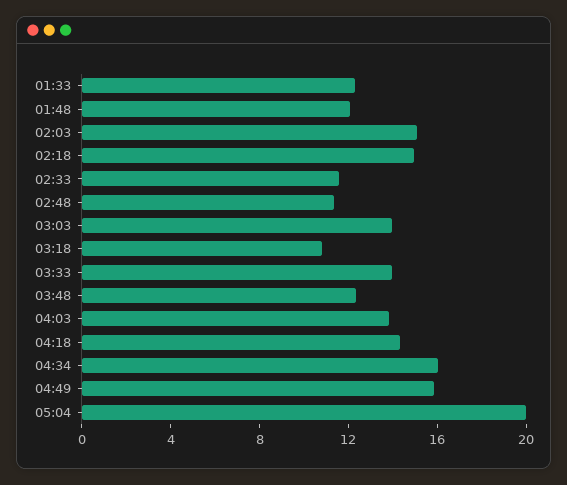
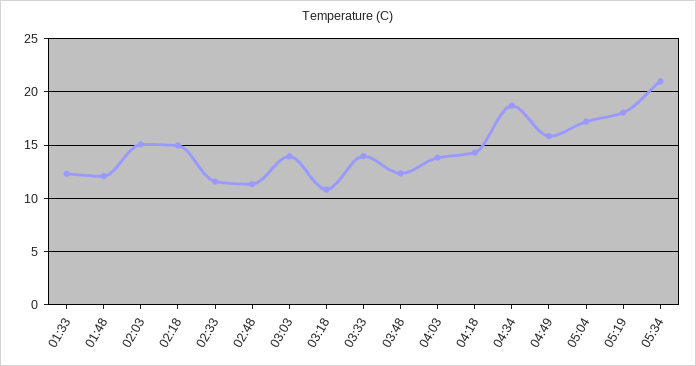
04:34: 16 -> 19
05:04: 20 -> 17
05:19: none -> 18
05:34: none -> 21

